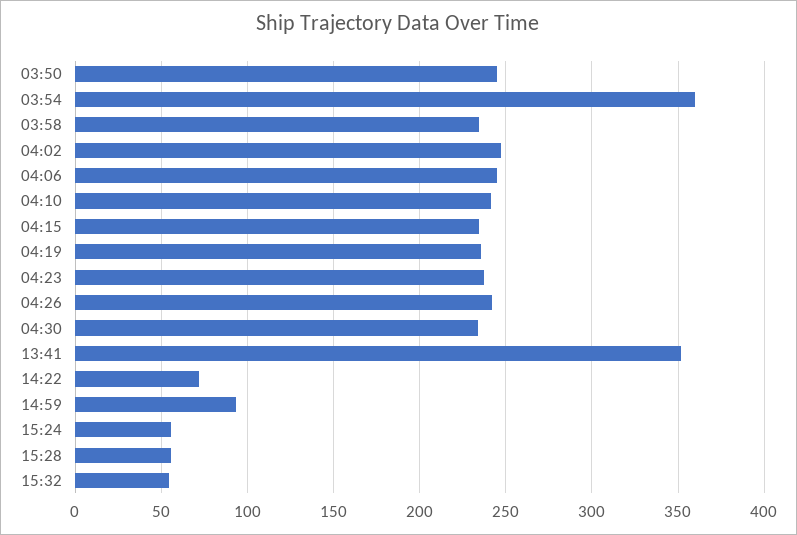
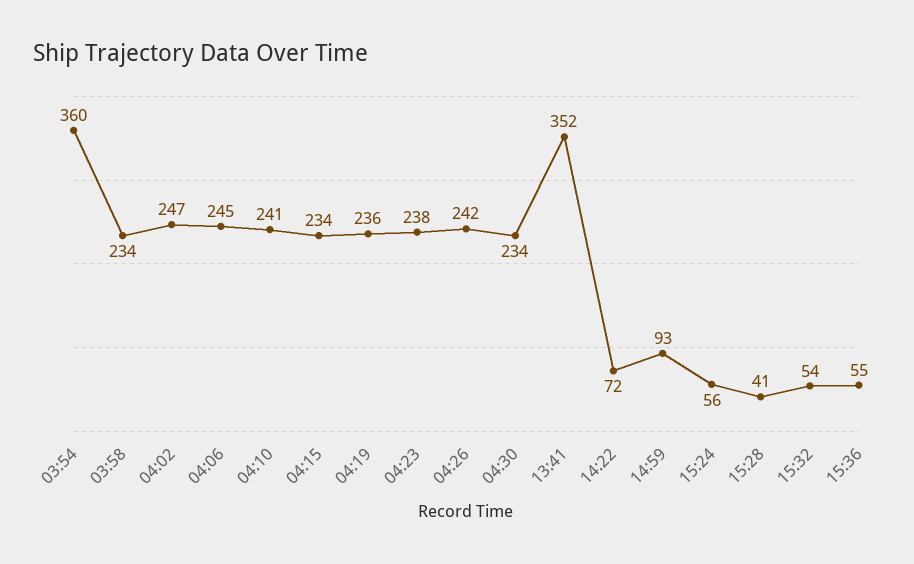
03:50: 245 -> none
15:28: 55 -> 41
15:36: none -> 55

